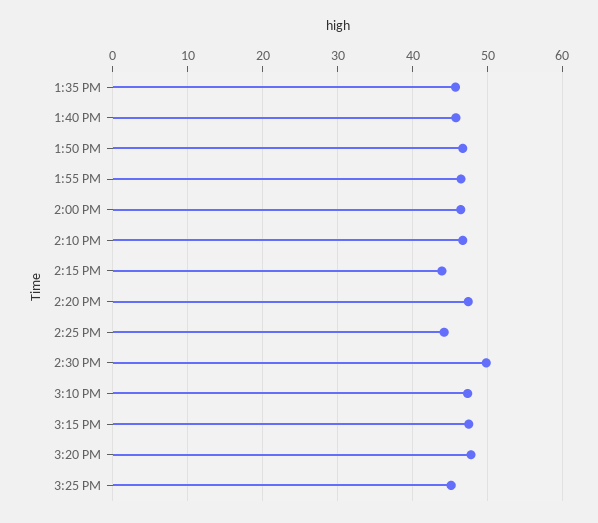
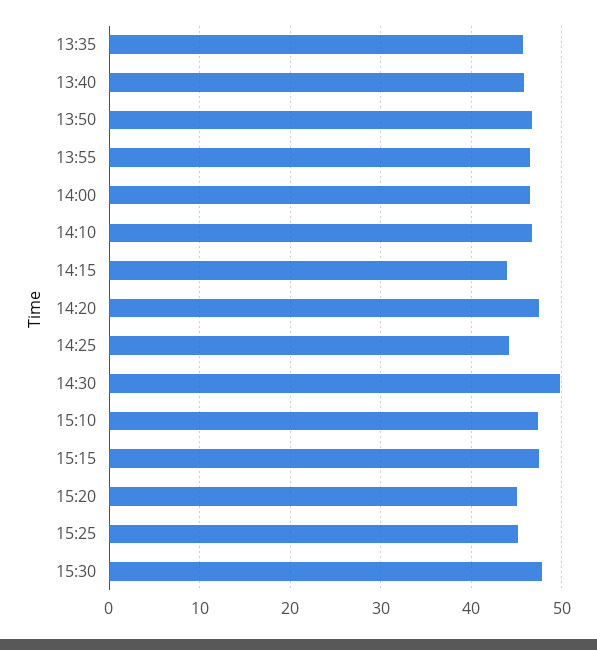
3:20 PM: 48 -> 45
15:30: none -> 48

